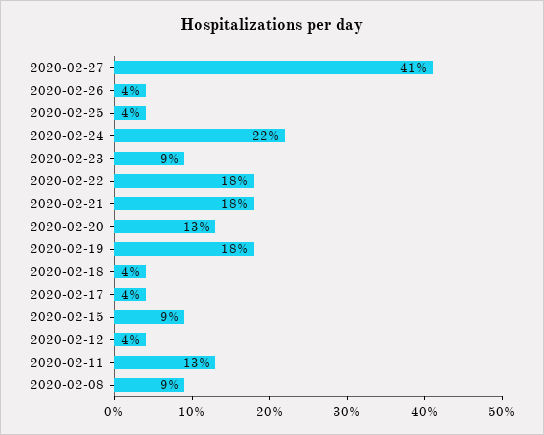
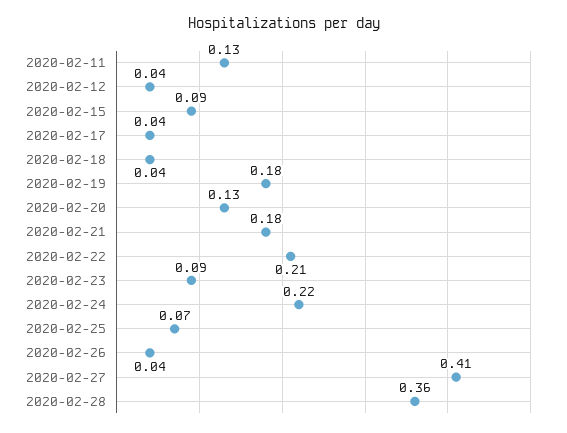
2020-02-25: 0.04 -> 0.07
2020-02-22: 0.18 -> 0.21
2020-02-08: 0.09 -> none
2020-02-28: none -> 0.36

